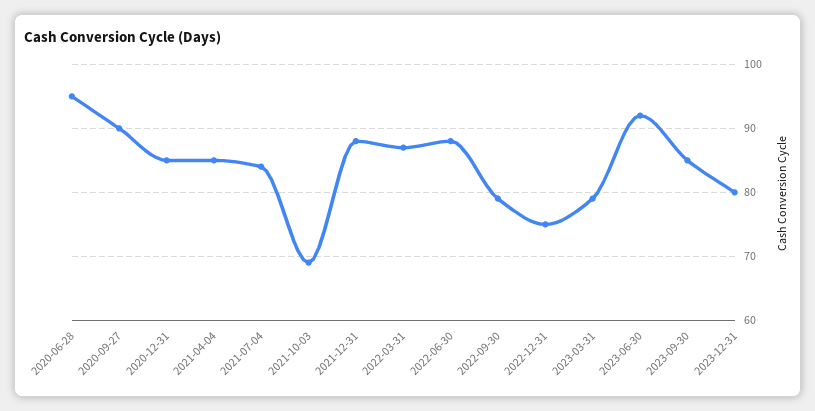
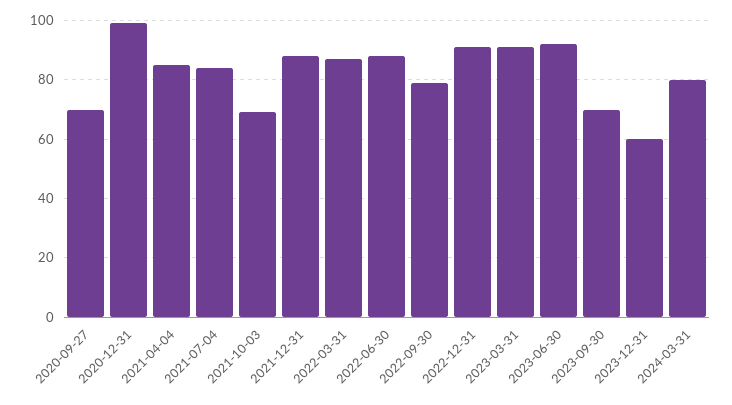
2020-06-28: 95 -> none
2020-09-27: 90 -> 70
2020-12-31: 85 -> 100
2022-12-31: 75 -> 90
2023-03-31: 79 -> 90
2023-09-30: 85 -> 70
2023-12-31: 80 -> 60
2024-03-31: none -> 80

